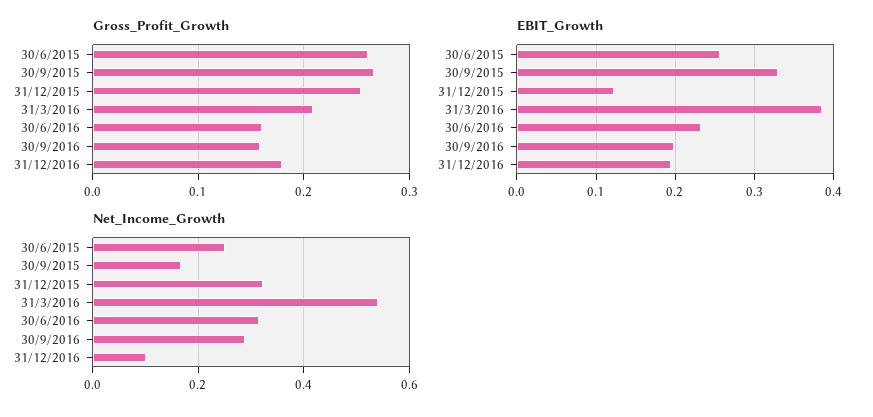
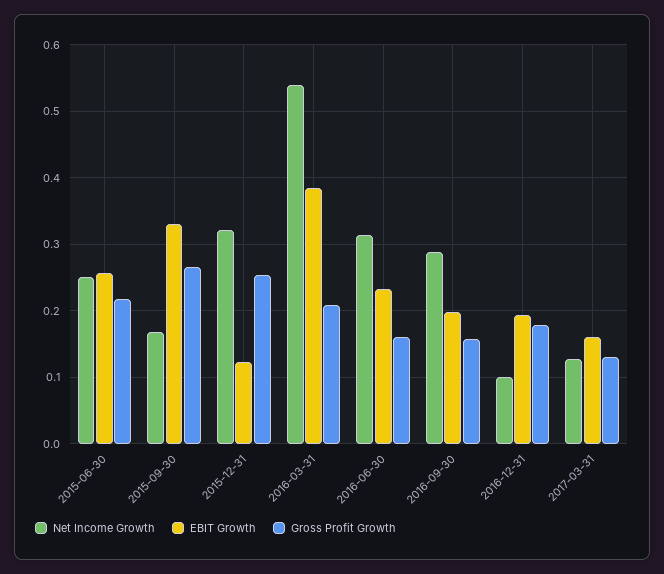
Gross_Profit_Growth, 30/6/2015: 0.26 -> 0.22
Net_Income_Growth, 2017-03-31: none -> 0.13
EBIT_Growth, 2017-03-31: none -> 0.16
Gross_Profit_Growth, 2017-03-31: none -> 0.13

